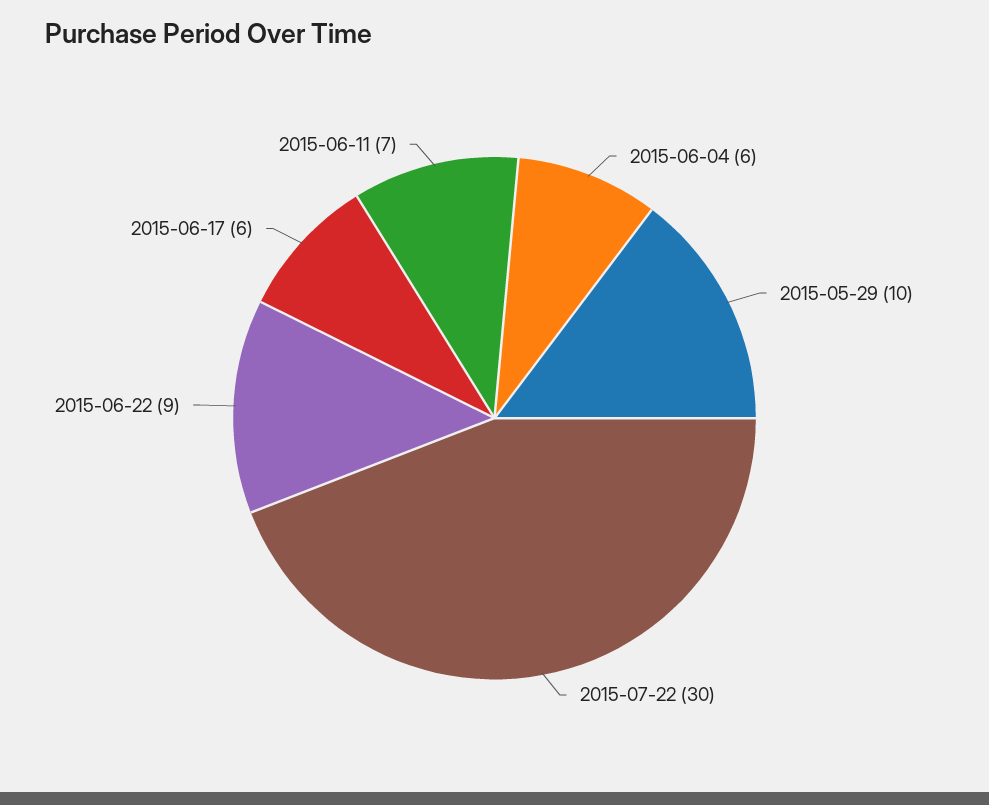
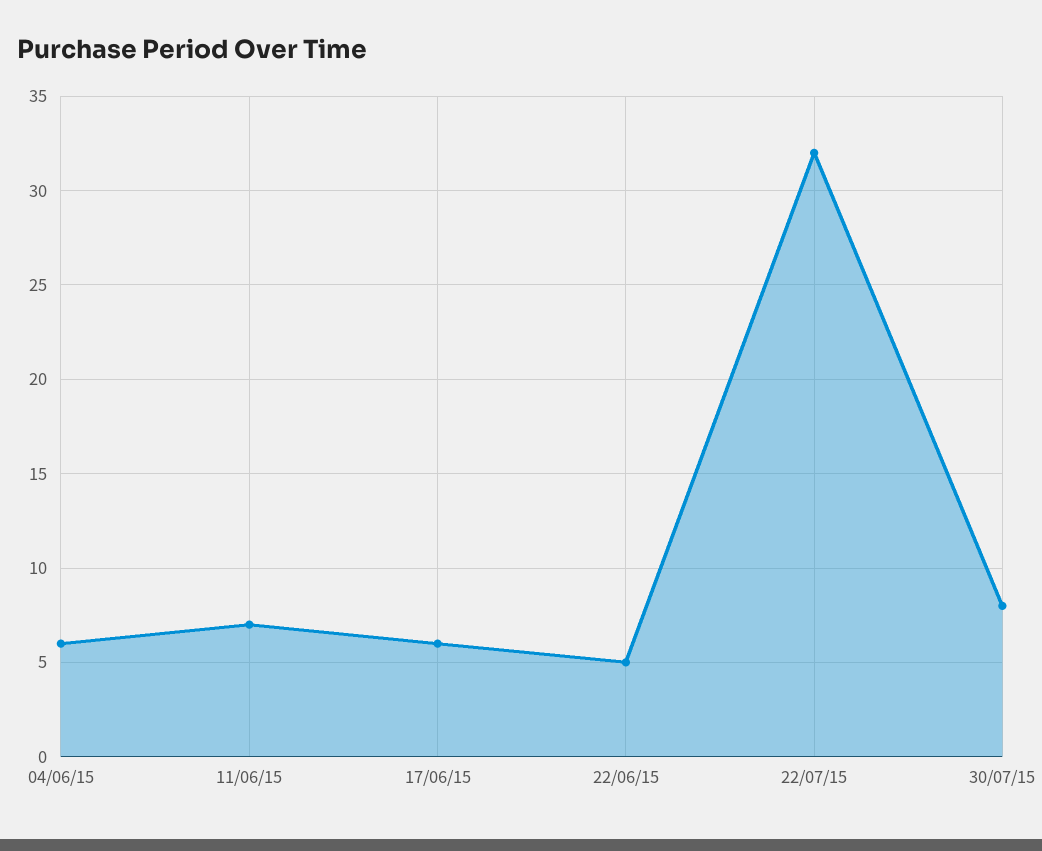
2015-05-29: 10 -> none
2015-07-22: 30 -> 32
2015-06-22: 9 -> 5
30/07/15: none -> 8

